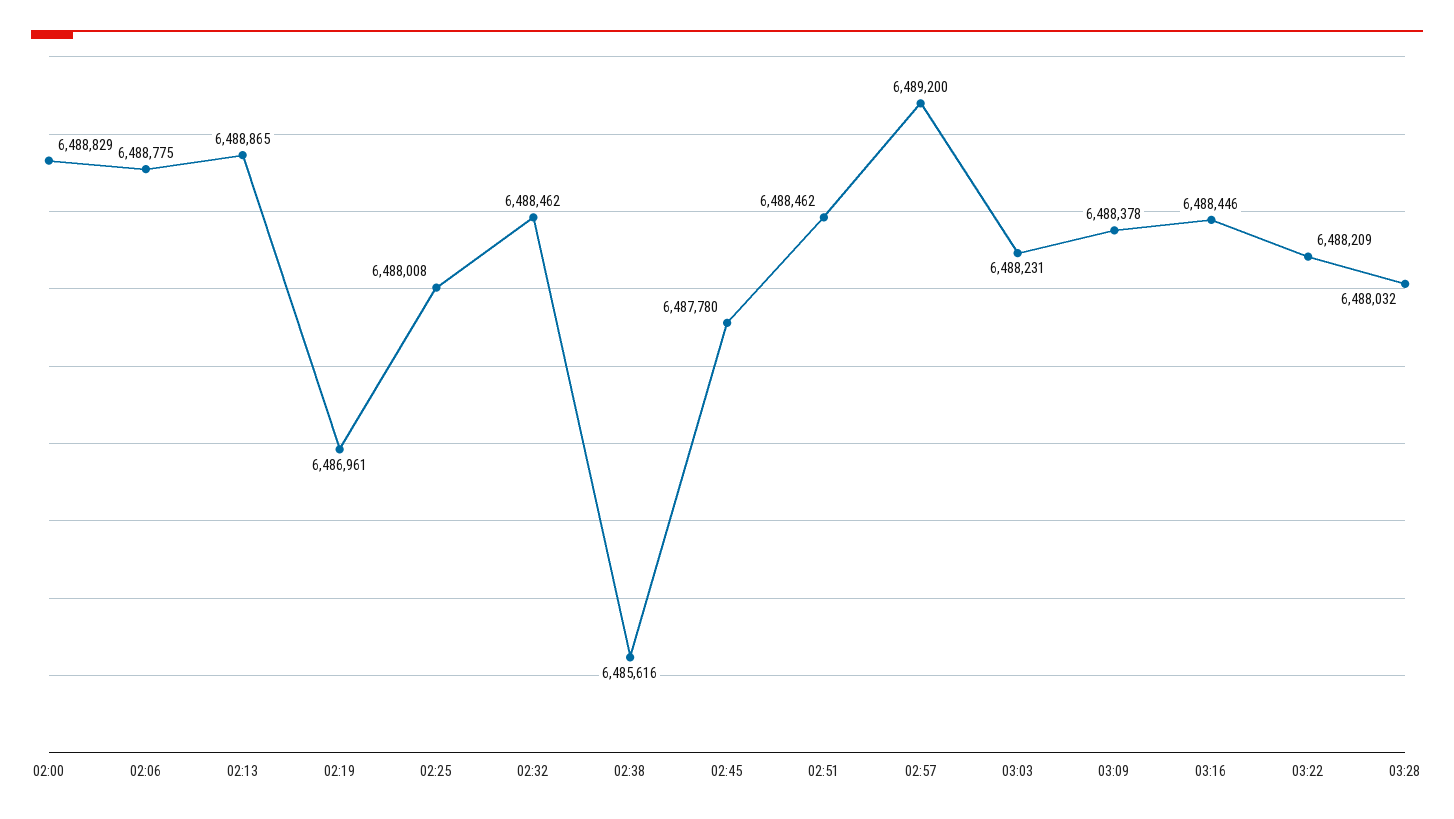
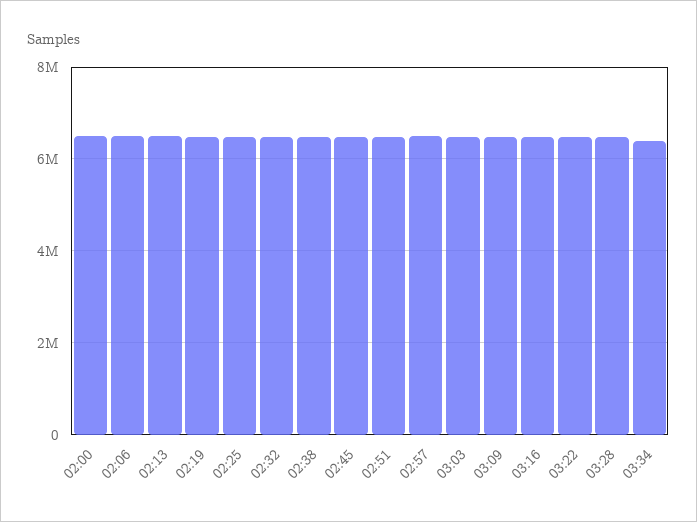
03:34: none -> 6400000

